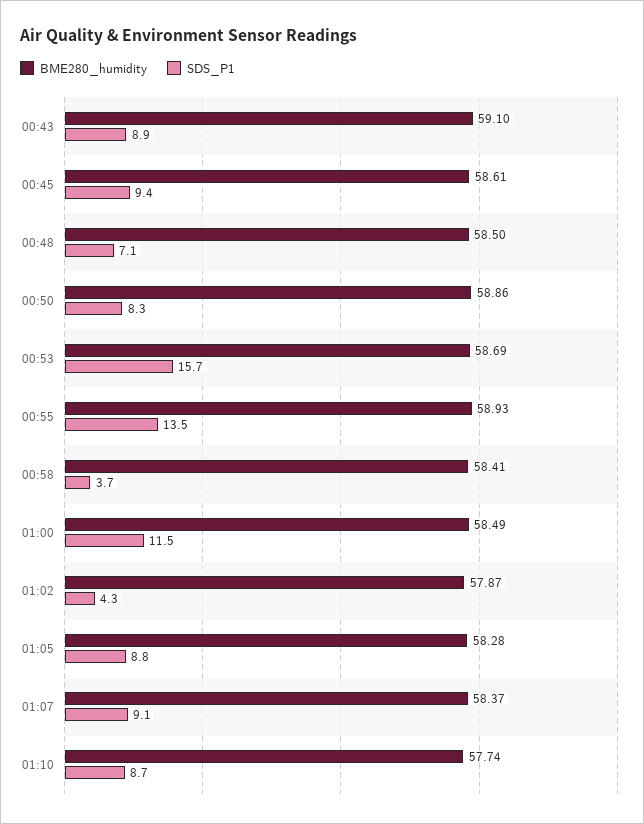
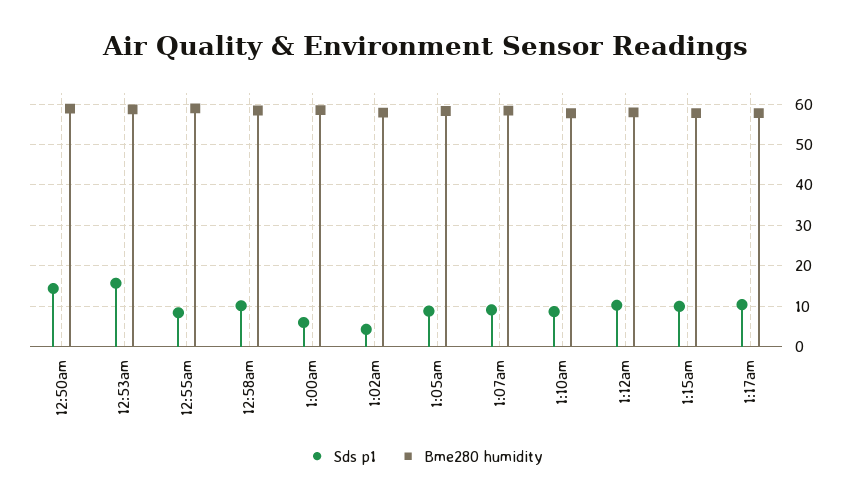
BME280_humidity, 00:43: 59.1 -> none
SDS_P1, 00:43: 8.9 -> none
BME280_humidity, 00:45: 58.61 -> none
SDS_P1, 00:45: 9.4 -> none
BME280_humidity, 00:48: 58.5 -> none
SDS_P1, 00:48: 7.1 -> none
SDS_P1, 00:50: 8.3 -> 14
SDS_P1, 00:55: 13.5 -> 8
SDS_P1, 00:58: 3.7 -> 10
SDS_P1, 01:00: 11.5 -> 6
SDS_P1, 1:12am: none -> 10
BME280_humidity, 1:12am: none -> 58
SDS_P1, 1:15am: none -> 10
BME280_humidity, 1:15am: none -> 58
SDS_P1, 1:17am: none -> 10
BME280_humidity, 1:17am: none -> 58

